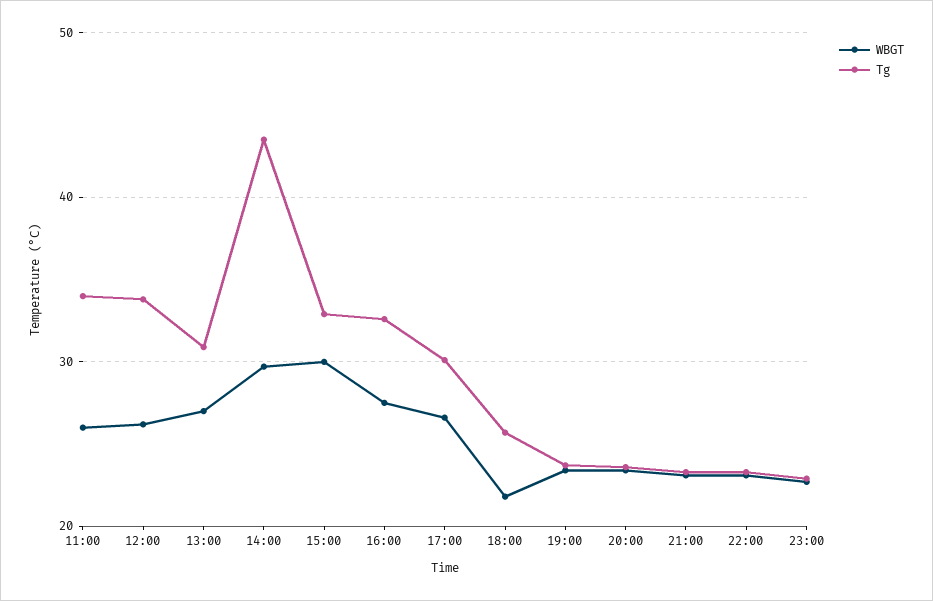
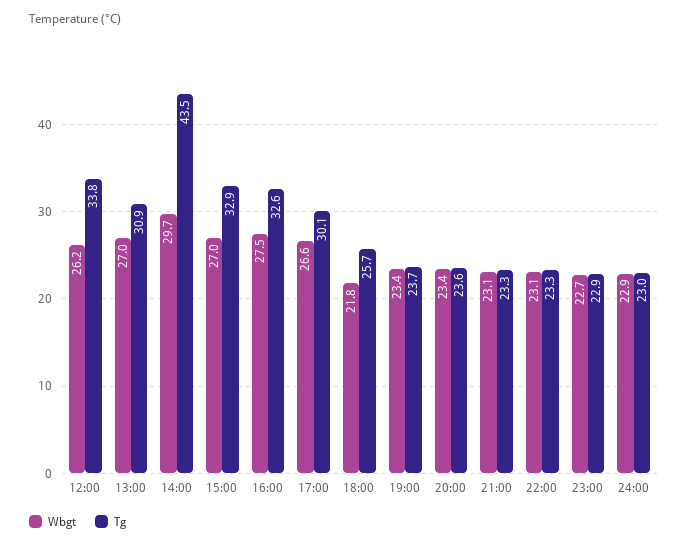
WBGT, 11:00: 26 -> none
Tg, 11:00: 34 -> none
WBGT, 15:00: 30 -> 27
WBGT, 24:00: none -> 22.9
Tg, 24:00: none -> 23

